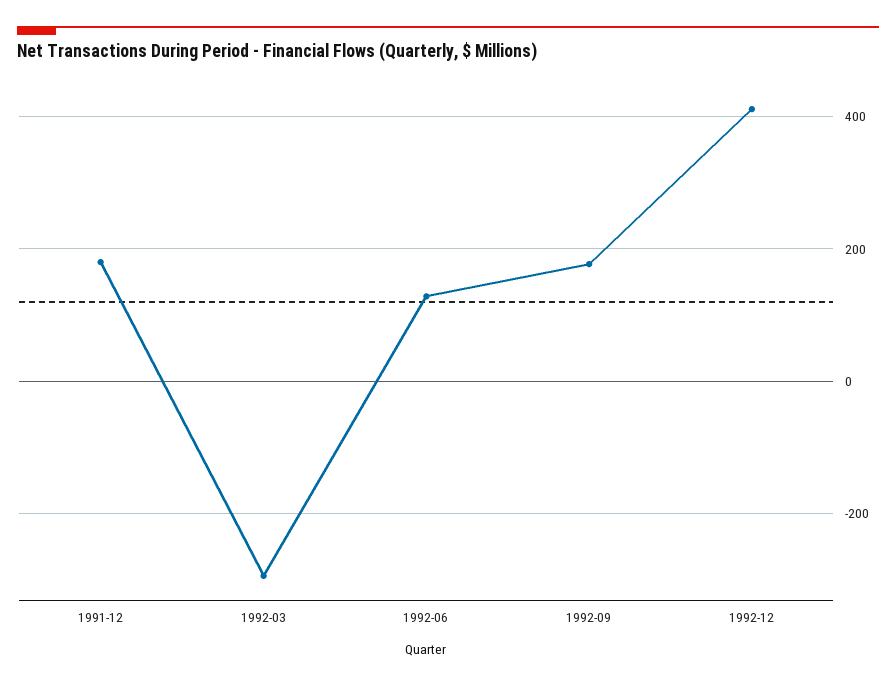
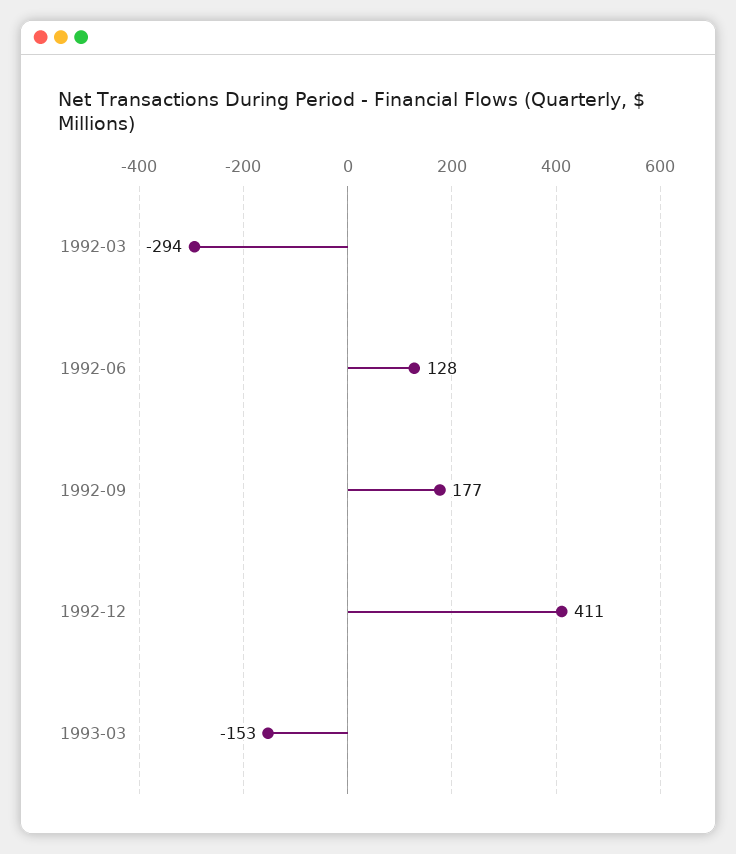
1991-12: 180 -> none
1993-03: none -> -153

